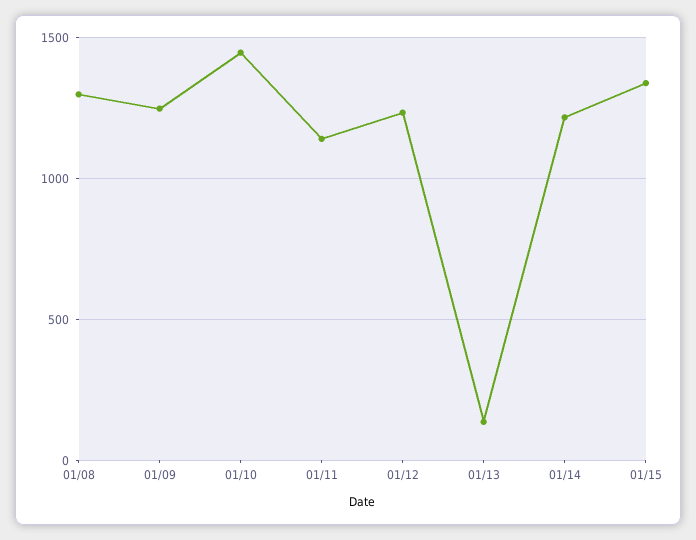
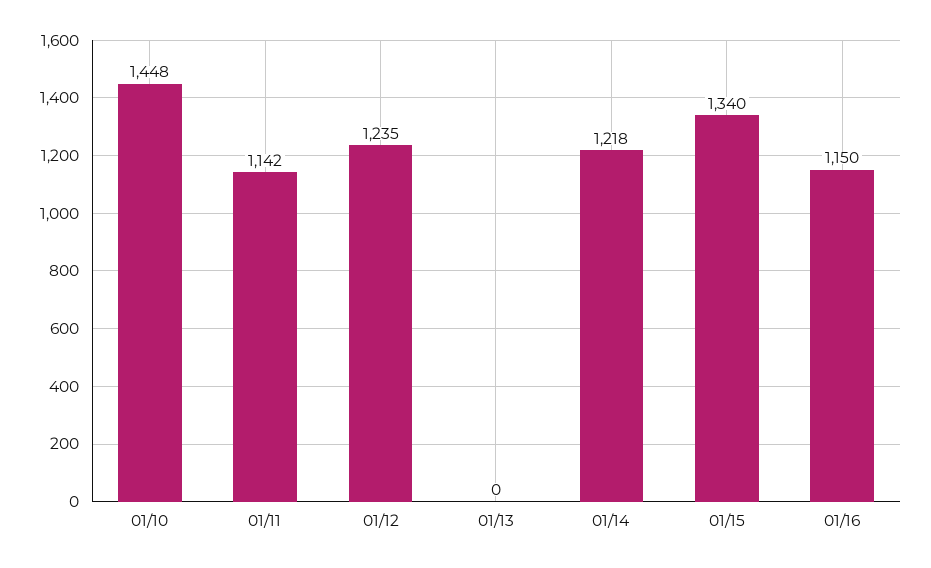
01/08: 1300 -> none
01/09: 1250 -> none
01/13: 150 -> 0
01/16: none -> 1150

